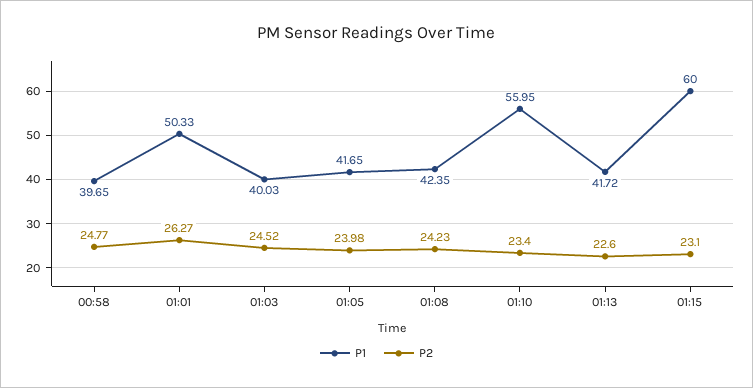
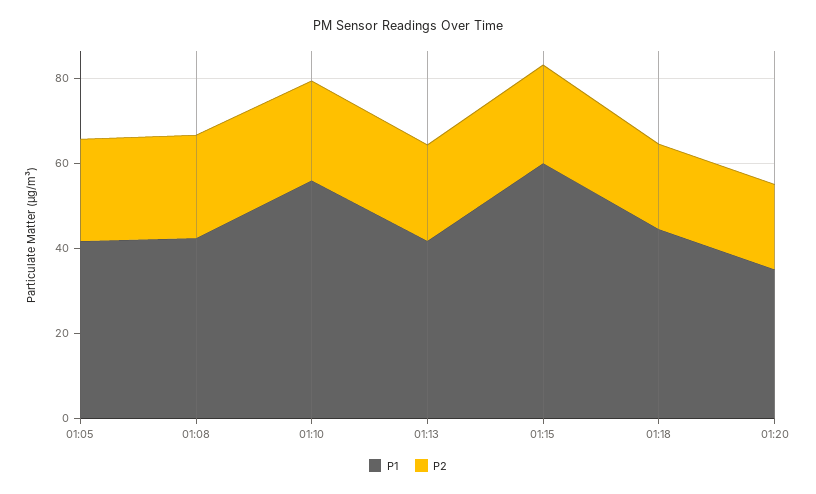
P1, 00:58: 39.65 -> none
P2, 00:58: 24.77 -> none
P1, 01:01: 50.33 -> none
P2, 01:01: 26.27 -> none
P1, 01:03: 40.03 -> none
P2, 01:03: 24.52 -> none
P1, 01:18: none -> 45
P2, 01:18: none -> 20
P1, 01:20: none -> 35
P2, 01:20: none -> 20

